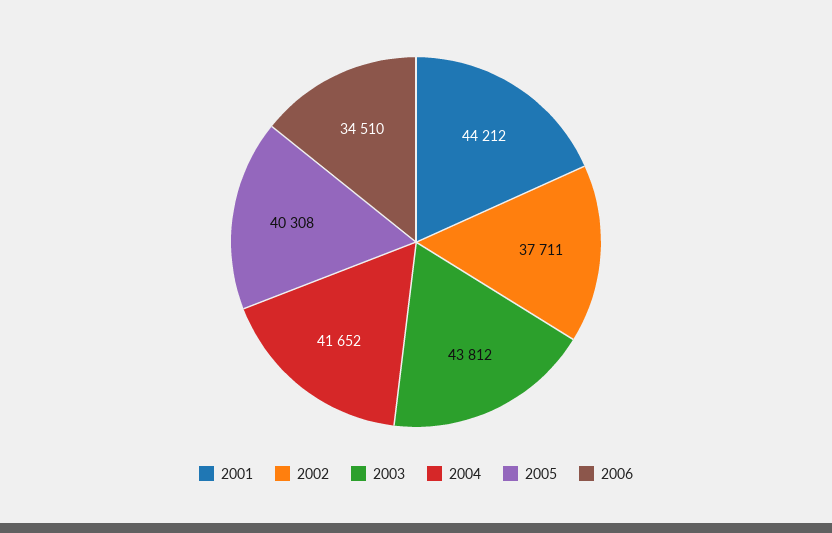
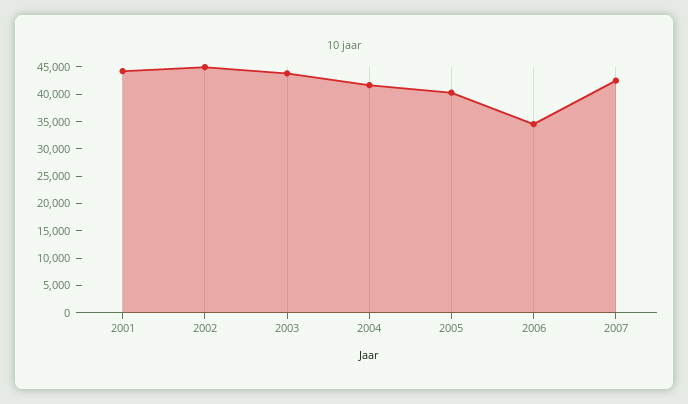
2002: 37711 -> 45000
2007: none -> 42500

